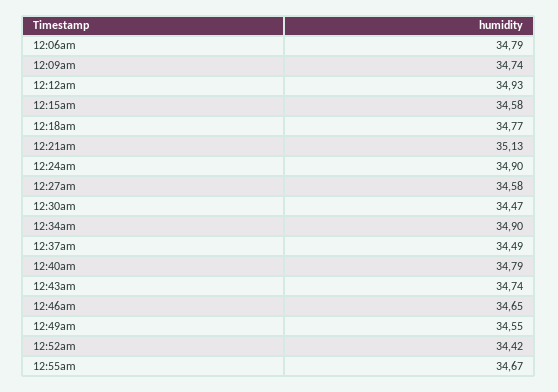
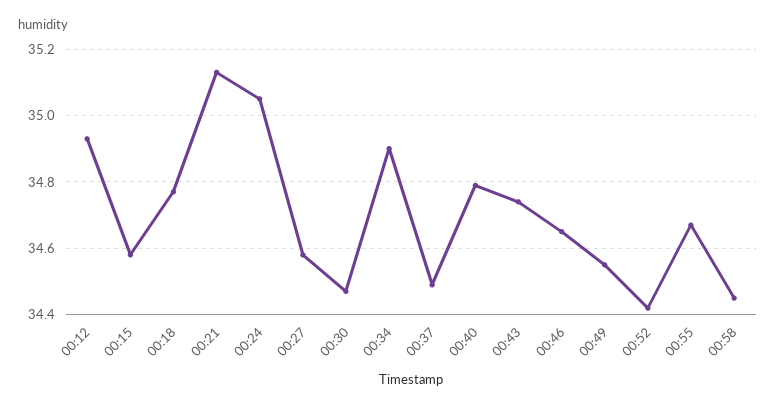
12:06am: 34.79 -> none
12:09am: 34.74 -> none
12:24am: 34.9 -> 35.05
00:58: none -> 34.45

